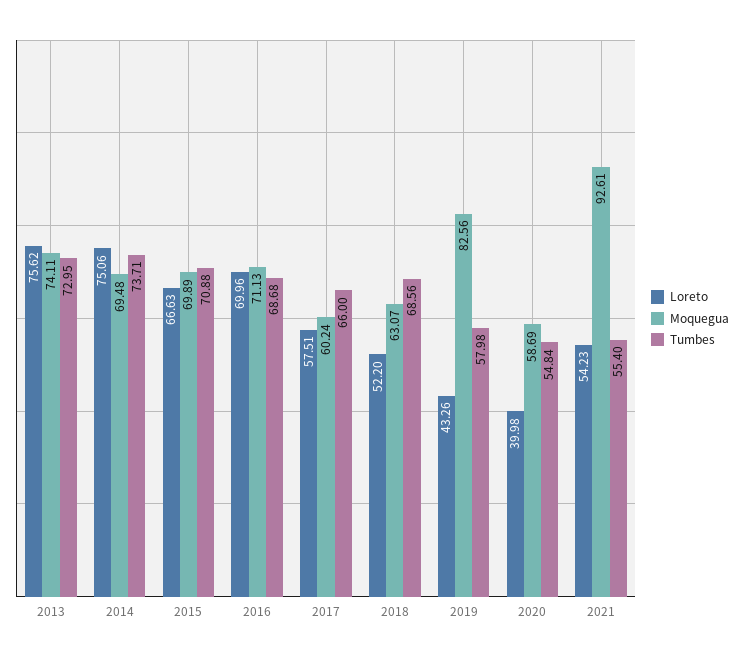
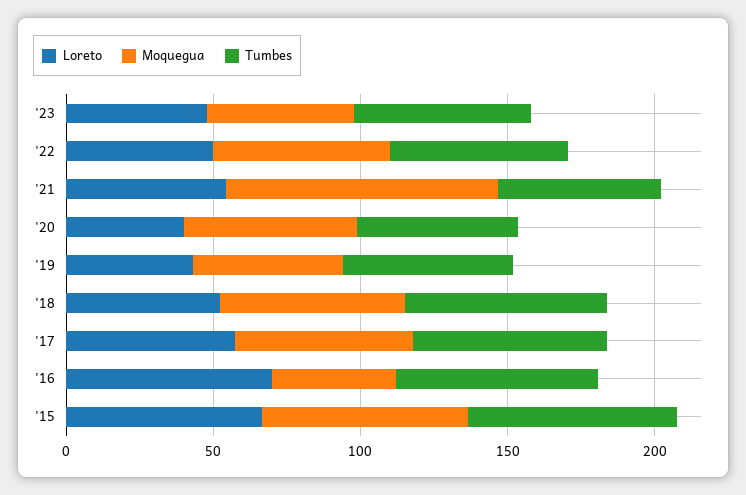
Loreto, 2013: 75.62 -> none
Moquegua, 2013: 74.11 -> none
Tumbes, 2013: 72.95 -> none
Loreto, 2014: 75.06 -> none
Moquegua, 2014: 69.48 -> none
Tumbes, 2014: 73.71 -> none
Moquegua, 2016: 71.13 -> 40
Moquegua, 2019: 82.56 -> 50
Loreto, '23: none -> 50
Moquegua, '23: none -> 50
Tumbes, '23: none -> 60
Loreto, '22: none -> 50
Moquegua, '22: none -> 60
Tumbes, '22: none -> 60

